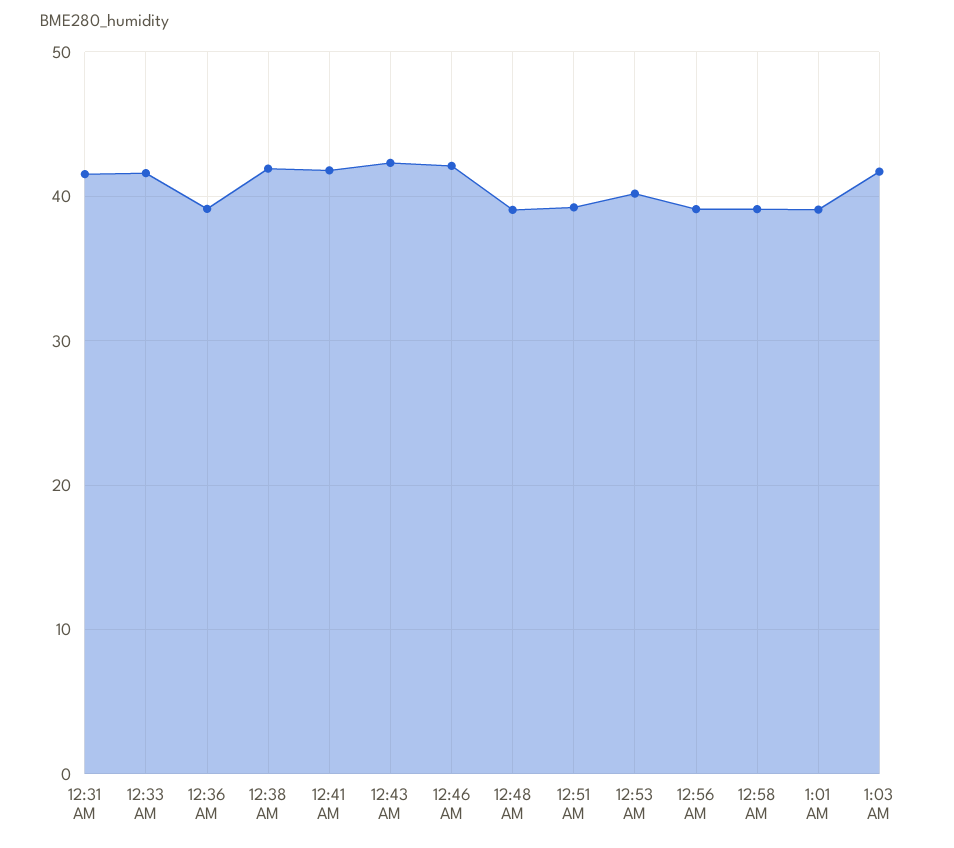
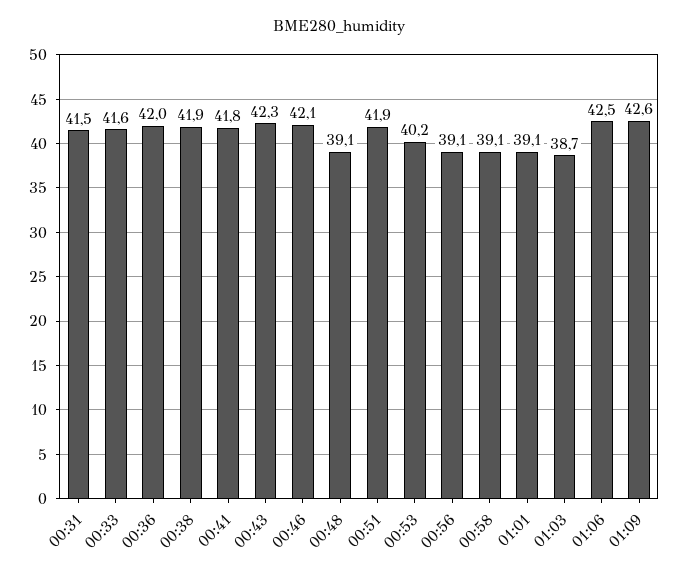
12:36 AM: 39 -> 42
12:51 AM: 39 -> 41.9
1:03 AM: 42 -> 38.7
01:06: none -> 42.5
01:09: none -> 42.6

